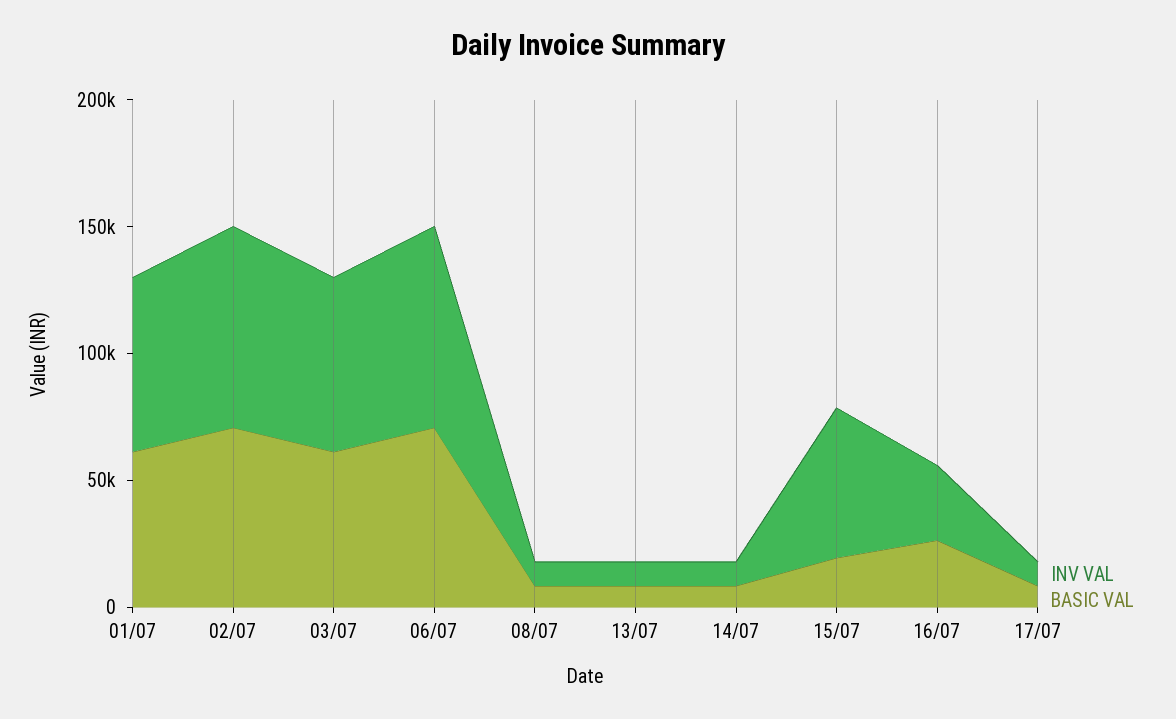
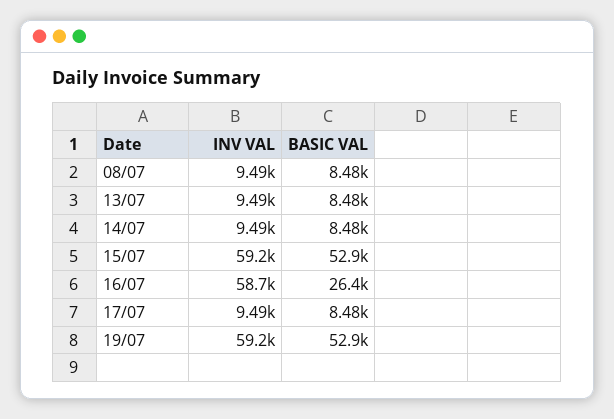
INV VAL, 01/07: 70000 -> none
BASIC VAL, 01/07: 60000 -> none
INV VAL, 02/07: 80000 -> none
BASIC VAL, 02/07: 70000 -> none
INV VAL, 03/07: 70000 -> none
BASIC VAL, 03/07: 60000 -> none
INV VAL, 06/07: 80000 -> none
BASIC VAL, 06/07: 70000 -> none
BASIC VAL, 15/07: 20000 -> 52900
INV VAL, 16/07: 30000 -> 58700
INV VAL, 19/07: none -> 59200
BASIC VAL, 19/07: none -> 52900

